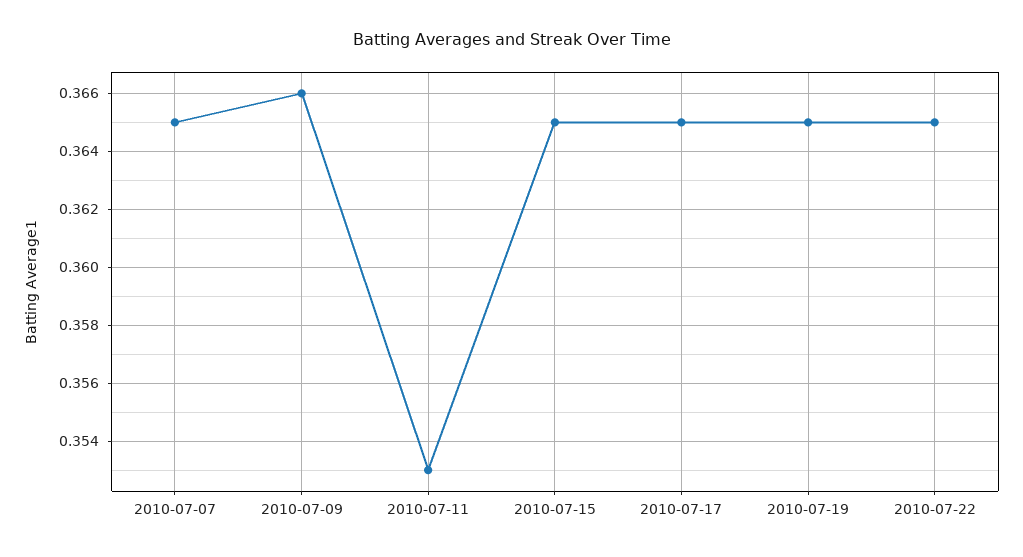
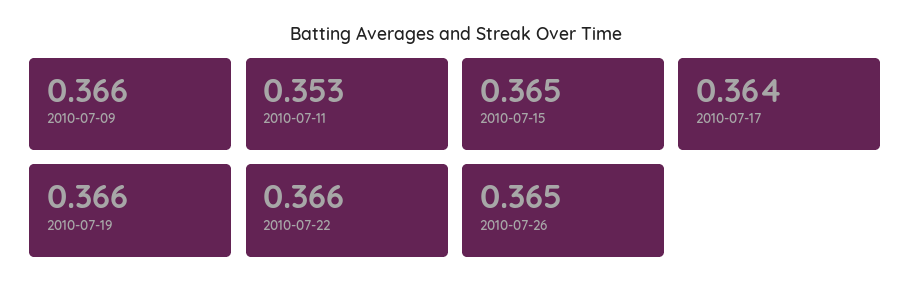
2010-07-07: 0.365 -> none
2010-07-17: 0.365 -> 0.364
2010-07-19: 0.365 -> 0.366
2010-07-22: 0.365 -> 0.366
2010-07-26: none -> 0.365

